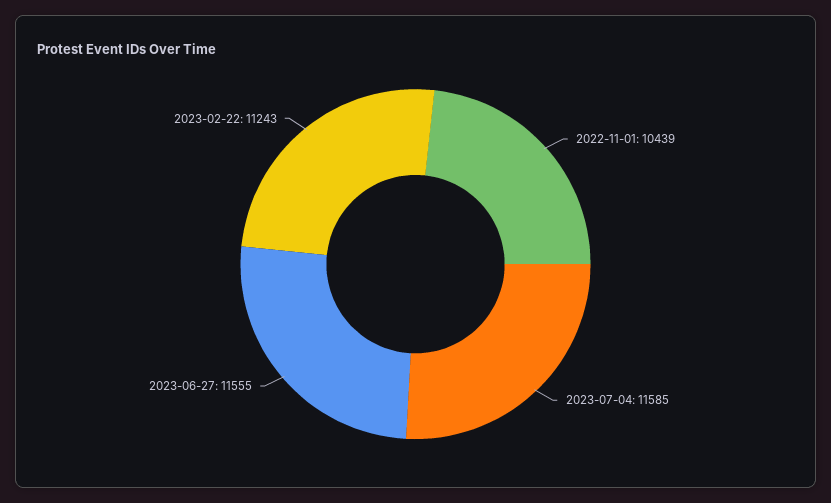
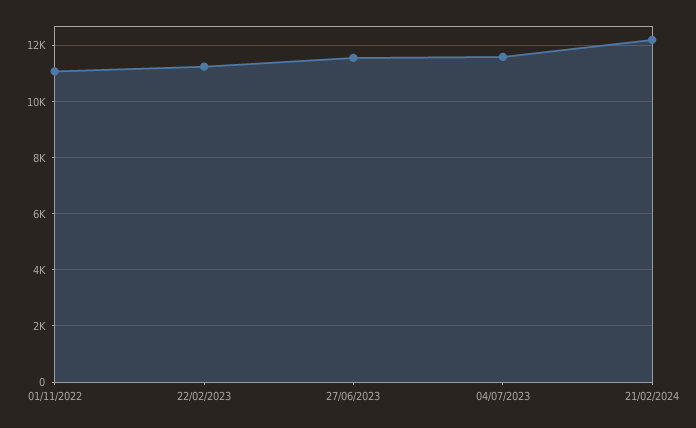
2022-11-01: 10439 -> 11000
21/02/2024: none -> 12250

